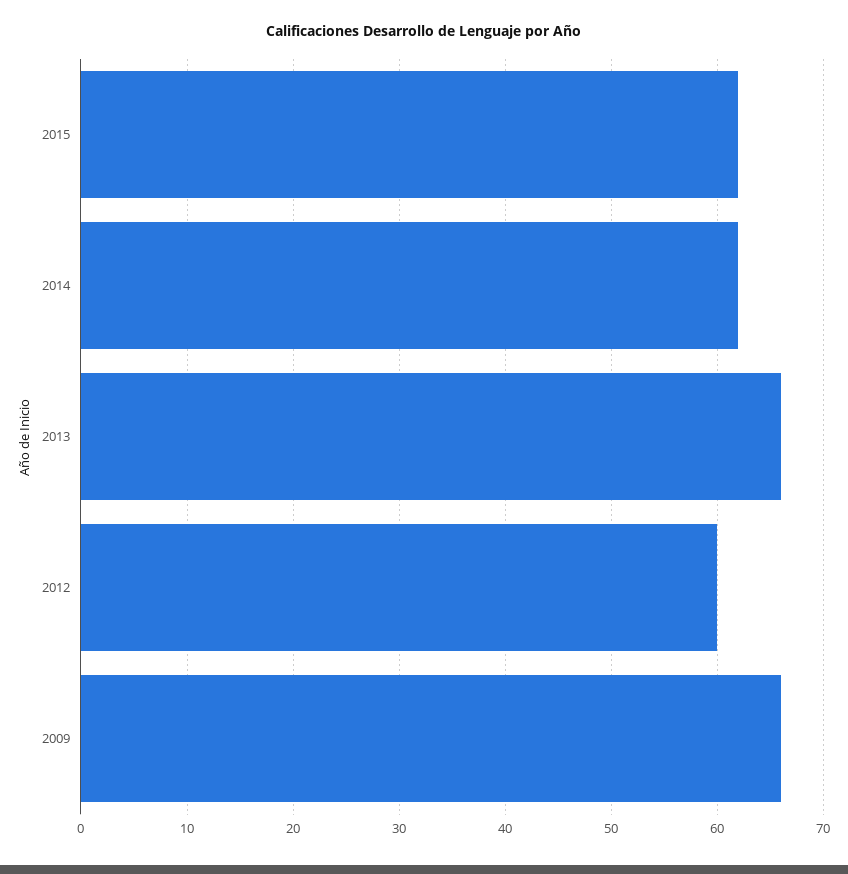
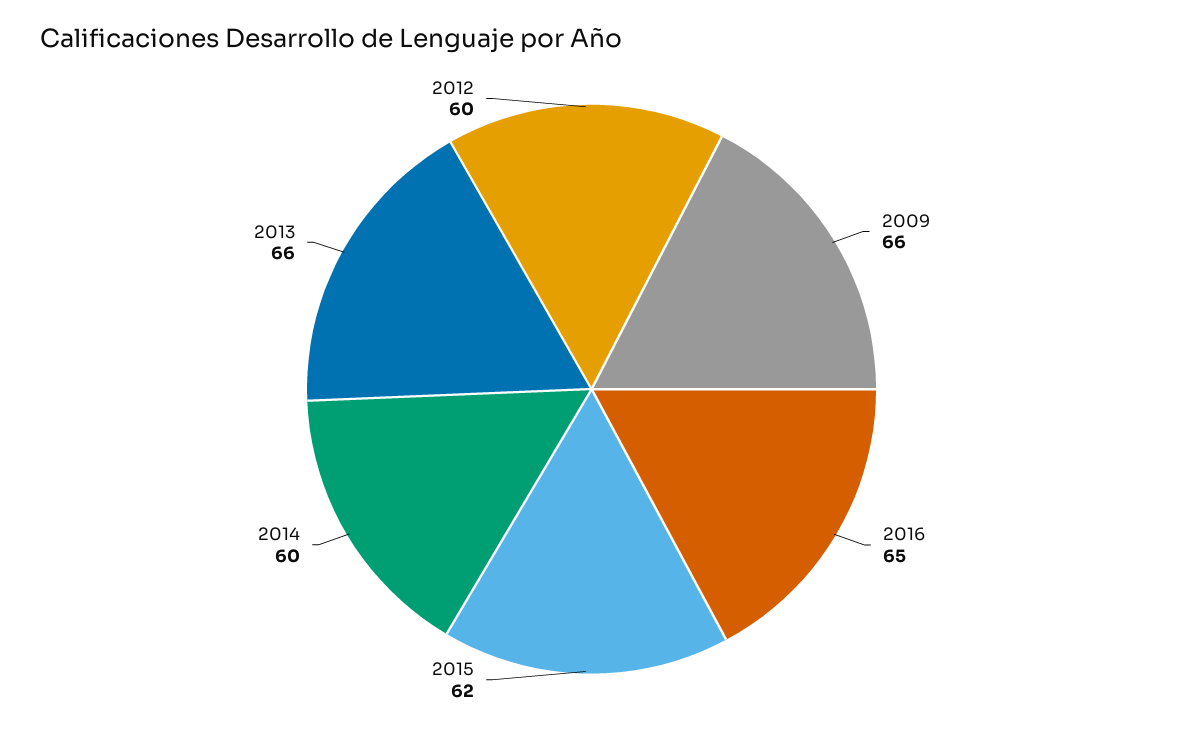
2014: 62 -> 60
2016: none -> 65

